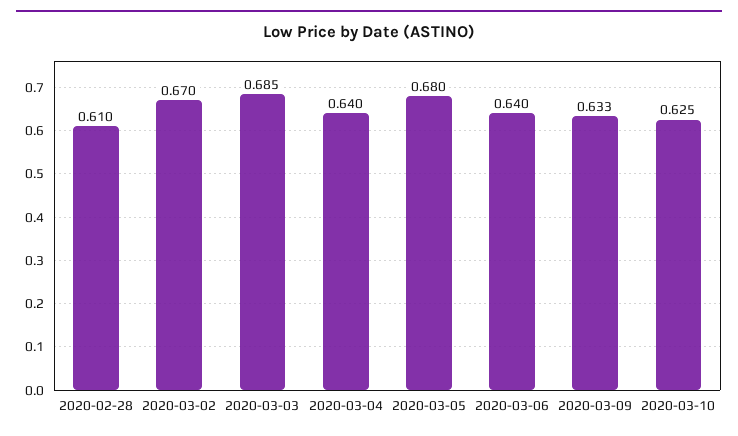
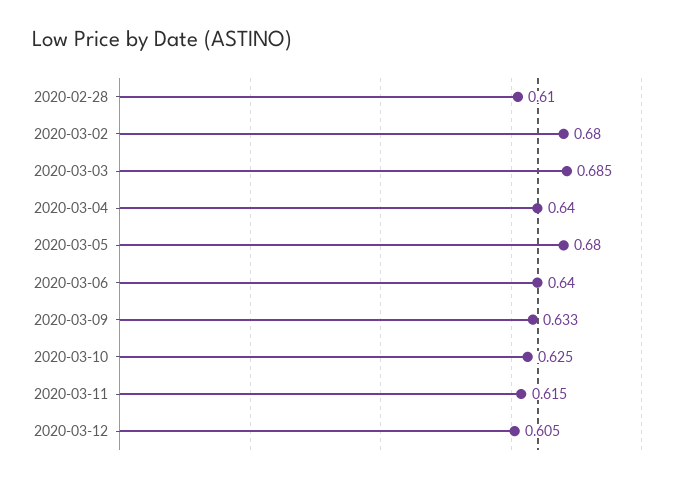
2020-03-02: 0.67 -> 0.68
2020-03-11: none -> 0.615
2020-03-12: none -> 0.605

